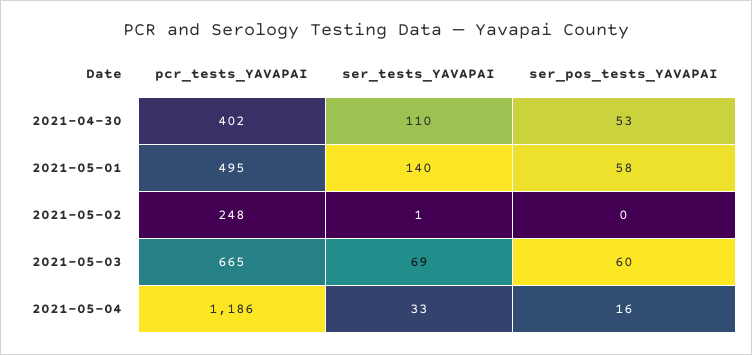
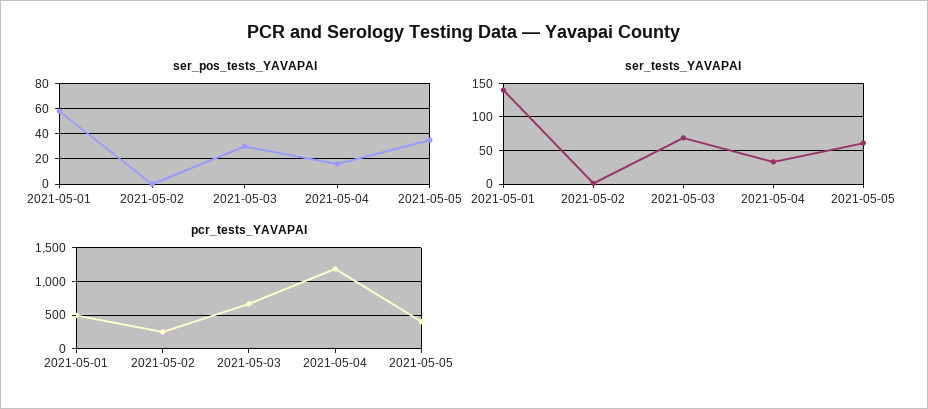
pcr_tests_YAVAPAI, 2021-04-30: 402 -> none
ser_tests_YAVAPAI, 2021-04-30: 110 -> none
ser_pos_tests_YAVAPAI, 2021-04-30: 53 -> none
ser_pos_tests_YAVAPAI, 2021-05-03: 60 -> 30
ser_pos_tests_YAVAPAI, 2021-05-05: none -> 35
ser_tests_YAVAPAI, 2021-05-05: none -> 60
pcr_tests_YAVAPAI, 2021-05-05: none -> 400

